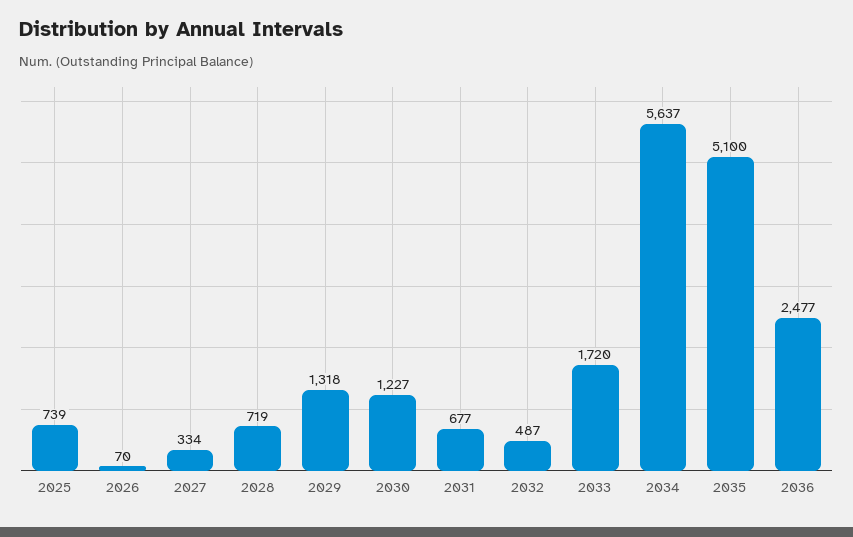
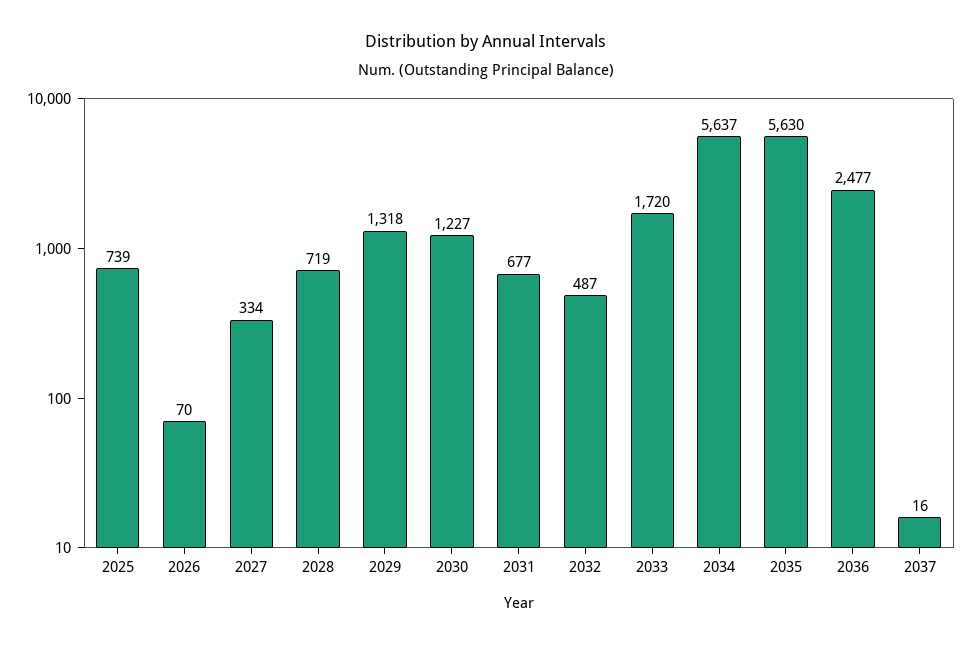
2035: 5100 -> 5630
2037: none -> 16

